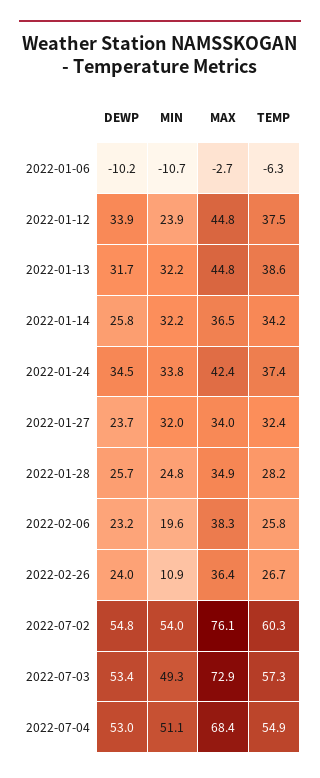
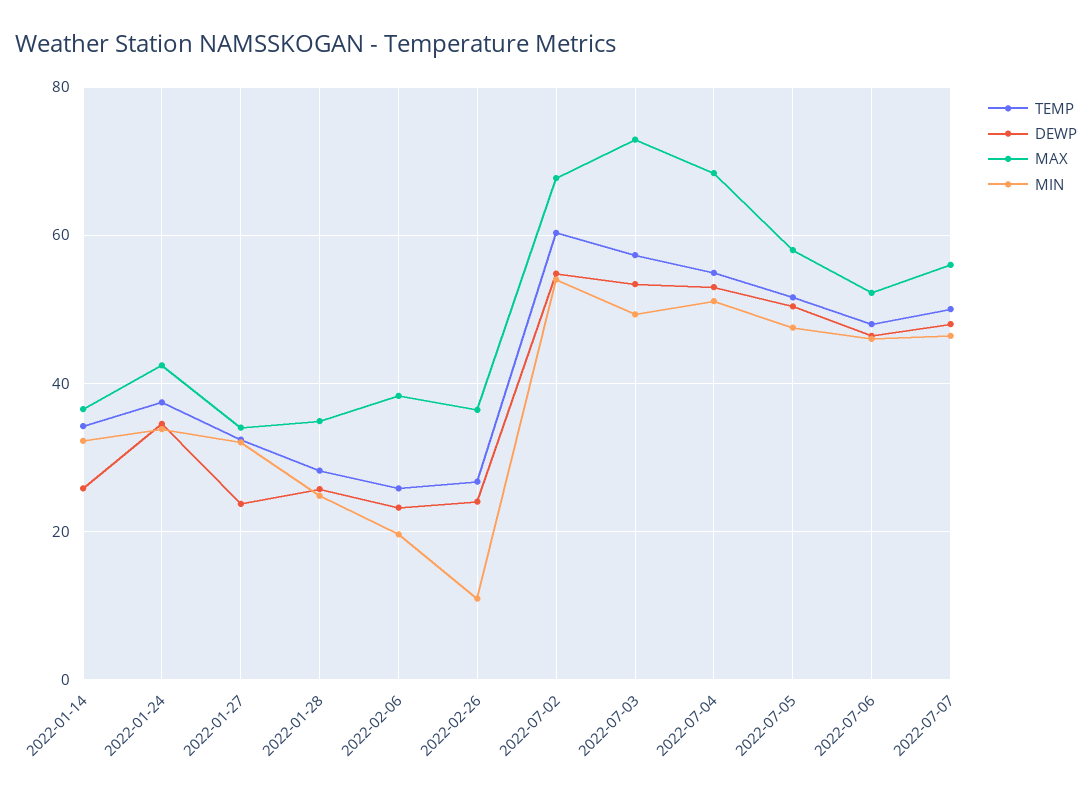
DEWP, 2022-01-06: -10.2 -> none
MIN, 2022-01-06: -10.7 -> none
MAX, 2022-01-06: -2.7 -> none
TEMP, 2022-01-06: -6.3 -> none
DEWP, 2022-01-12: 33.9 -> none
MIN, 2022-01-12: 23.9 -> none
MAX, 2022-01-12: 44.8 -> none
TEMP, 2022-01-12: 37.5 -> none
DEWP, 2022-01-13: 31.7 -> none
MIN, 2022-01-13: 32.2 -> none
MAX, 2022-01-13: 44.8 -> none
TEMP, 2022-01-13: 38.6 -> none
MAX, 2022-07-02: 76.1 -> 68
TEMP, 2022-07-05: none -> 52
DEWP, 2022-07-05: none -> 50
MAX, 2022-07-05: none -> 58
MIN, 2022-07-05: none -> 48
TEMP, 2022-07-06: none -> 48
DEWP, 2022-07-06: none -> 46
MAX, 2022-07-06: none -> 52
MIN, 2022-07-06: none -> 46
TEMP, 2022-07-07: none -> 50
DEWP, 2022-07-07: none -> 48
MAX, 2022-07-07: none -> 56
MIN, 2022-07-07: none -> 46

